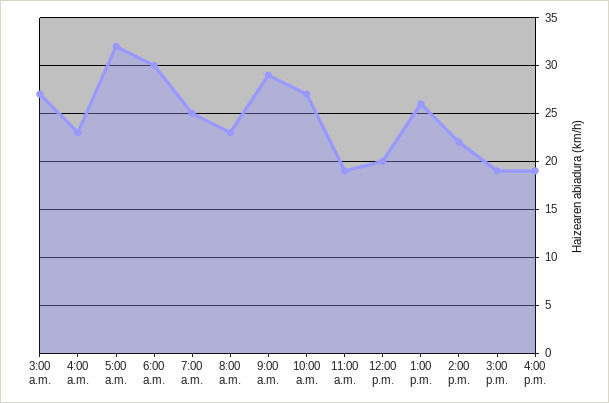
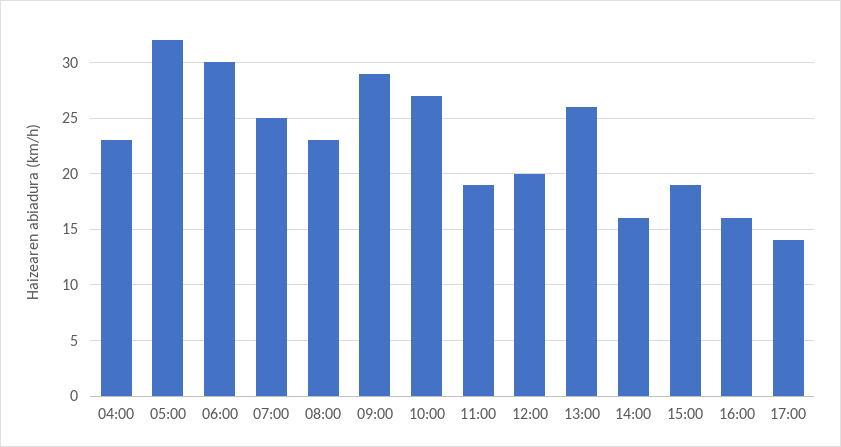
3:00 a.m.: 27 -> none
2:00 p.m.: 22 -> 16
4:00 p.m.: 19 -> 16
17:00: none -> 14

